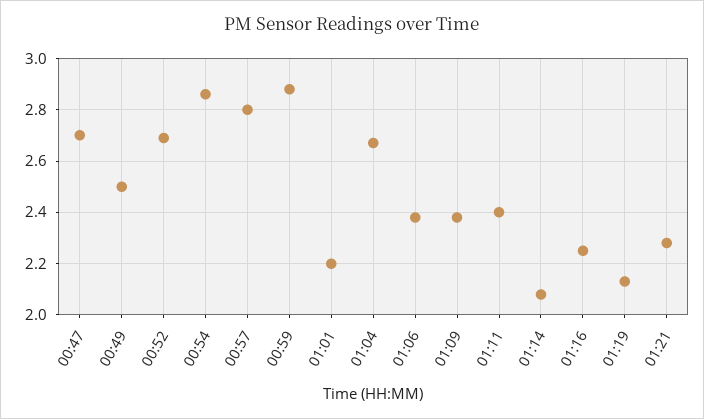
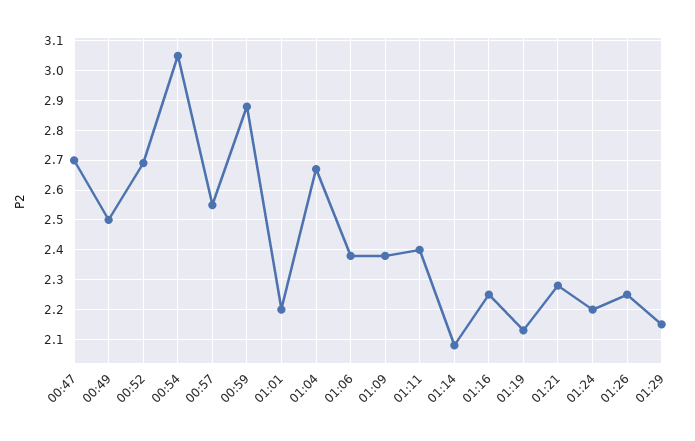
00:54: 2.85 -> 3.05
00:57: 2.8 -> 2.55
01:24: none -> 2.2
01:26: none -> 2.25
01:29: none -> 2.15

